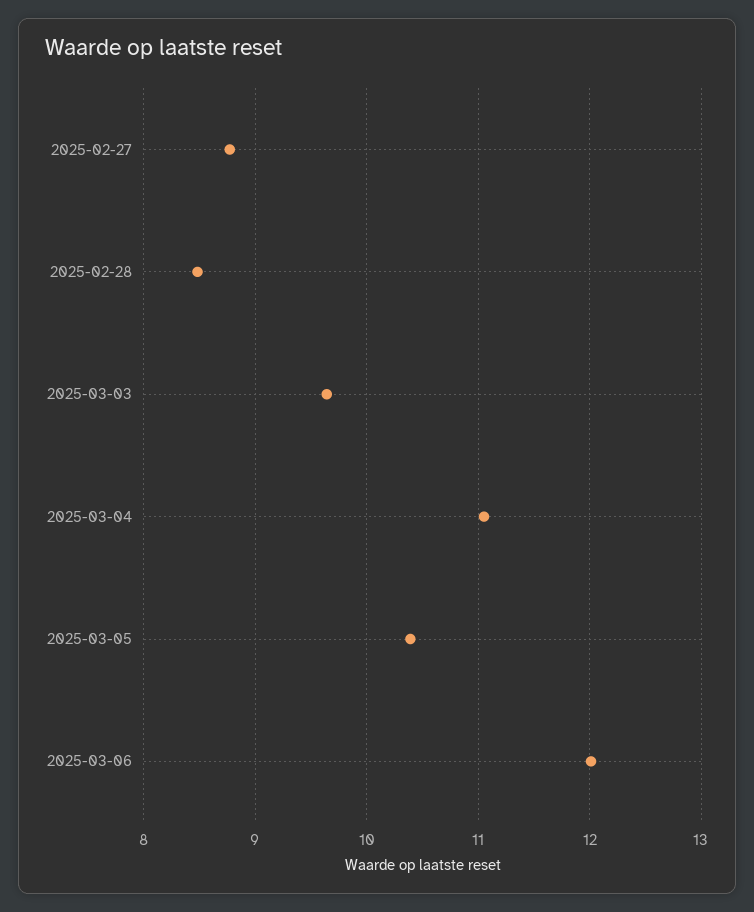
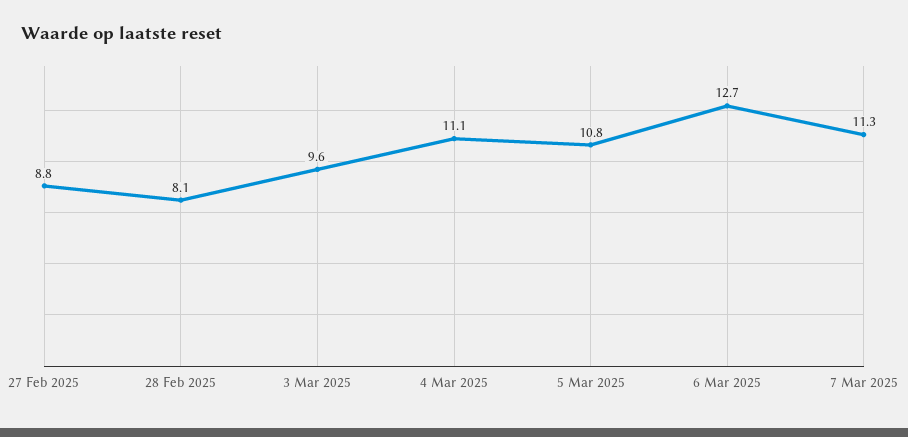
2025-02-28: 8.5 -> 8.1
2025-03-05: 10.4 -> 10.8
2025-03-06: 12 -> 12.7
7 Mar 2025: none -> 11.3

